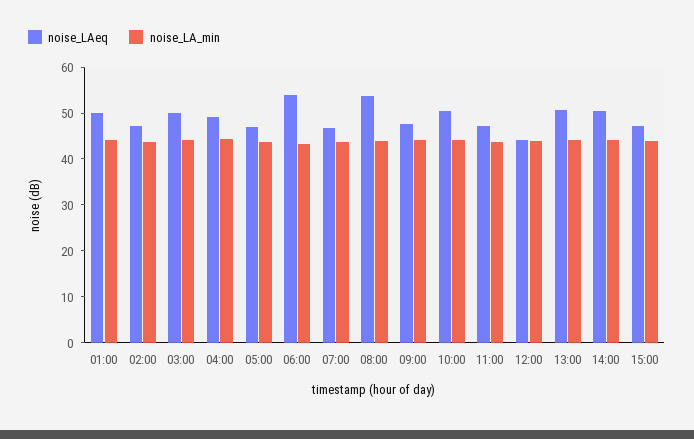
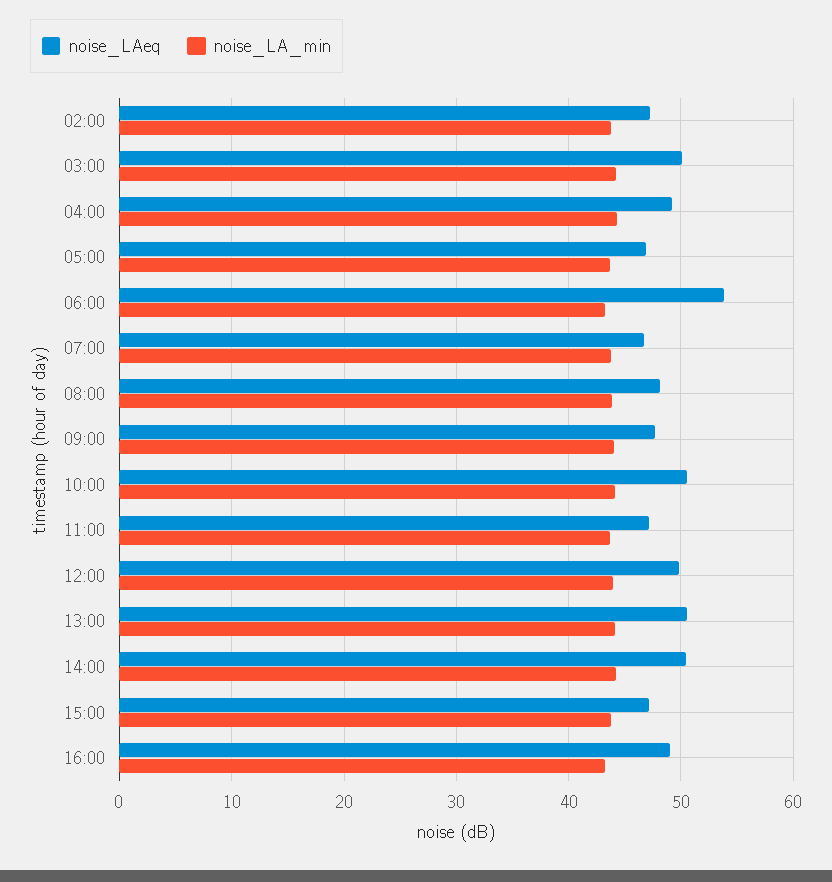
noise_LAeq, 01:00: 50 -> none
noise_LA_min, 01:00: 44 -> none
noise_LAeq, 08:00: 54 -> 48
noise_LAeq, 12:00: 44 -> 50
noise_LAeq, 16:00: none -> 49
noise_LA_min, 16:00: none -> 43

